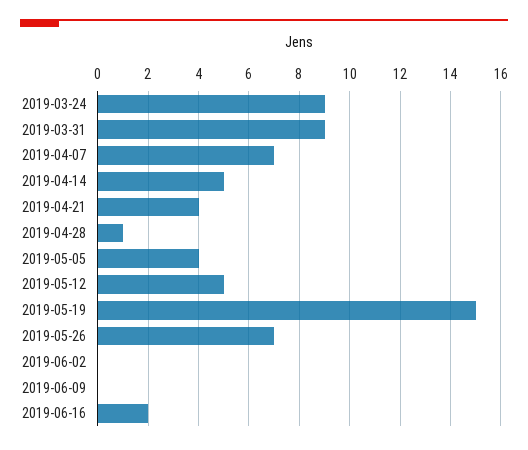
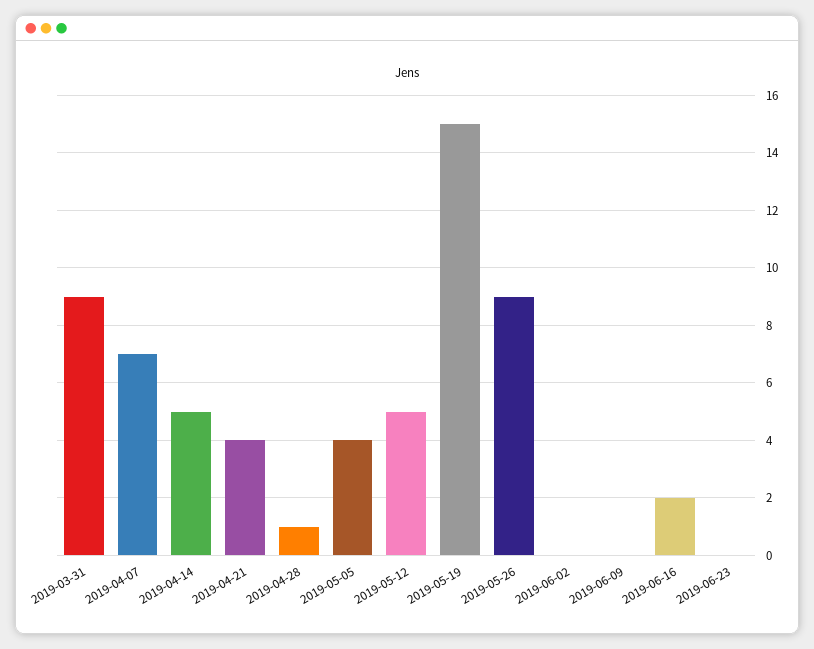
2019-03-24: 9 -> none
2019-05-26: 7 -> 9
2019-06-23: none -> 0

